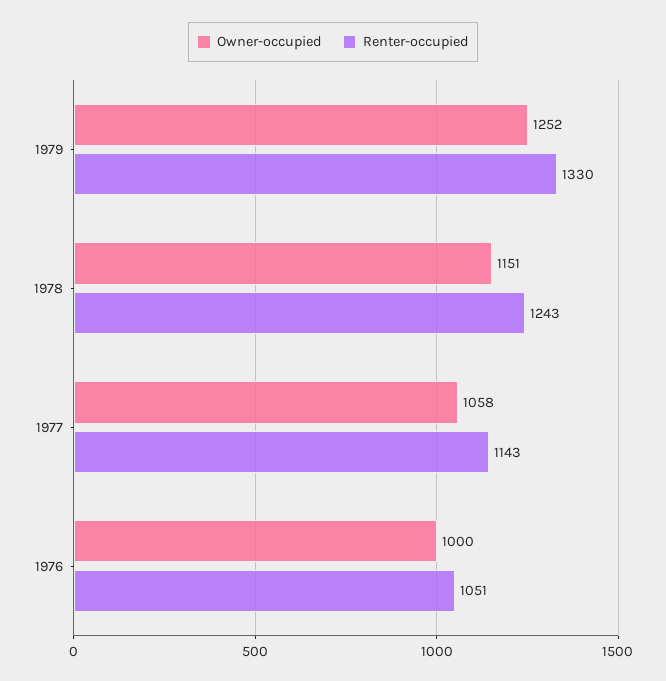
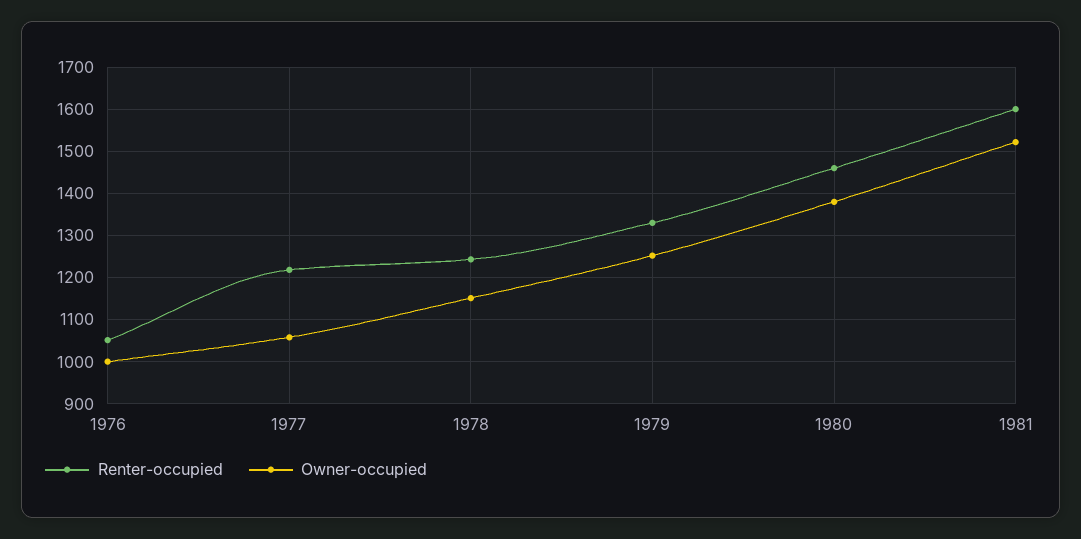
Renter-occupied, 1977: 1143 -> 1220
Renter-occupied, 1980: none -> 1460
Owner-occupied, 1980: none -> 1380
Renter-occupied, 1981: none -> 1600
Owner-occupied, 1981: none -> 1520

